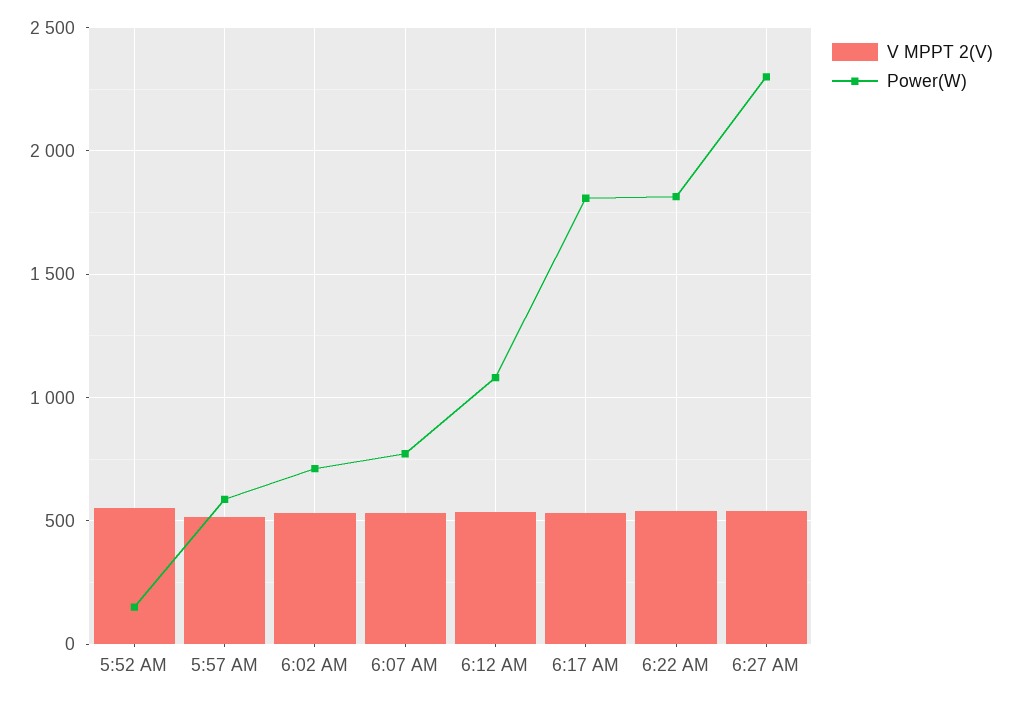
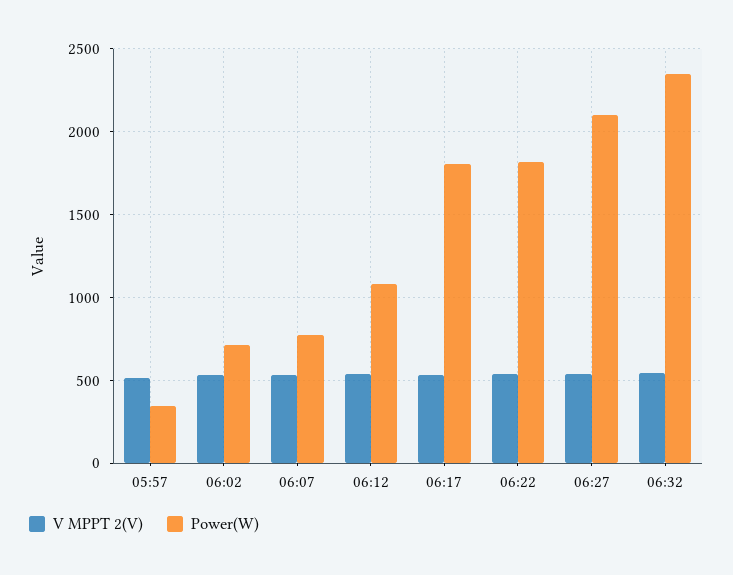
V MPPT 2(V), 5:52 AM: 550 -> none
Power(W), 5:52 AM: 150 -> none
Power(W), 5:57 AM: 600 -> 350
Power(W), 6:27 AM: 2300 -> 2100
V MPPT 2(V), 06:32: none -> 550
Power(W), 06:32: none -> 2350

